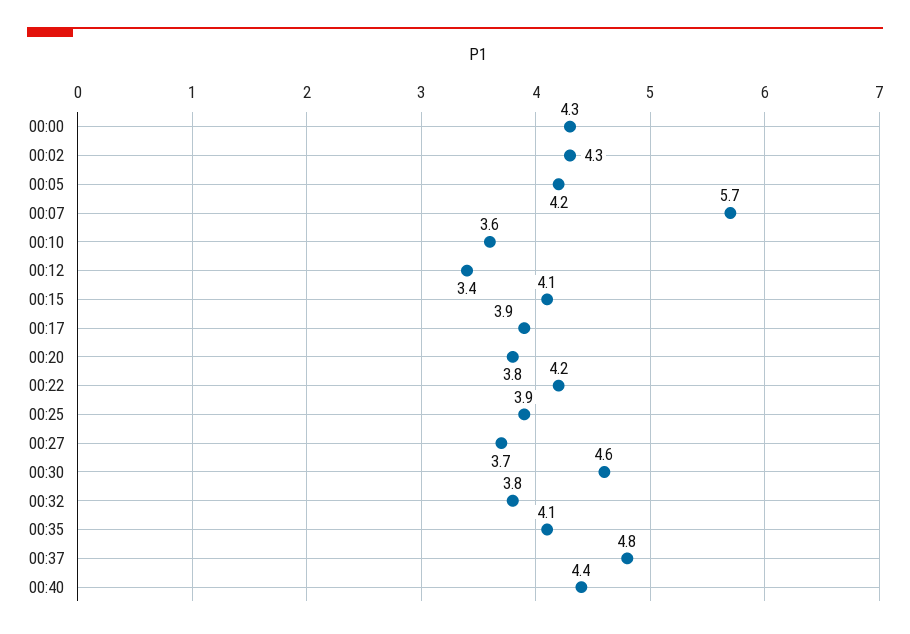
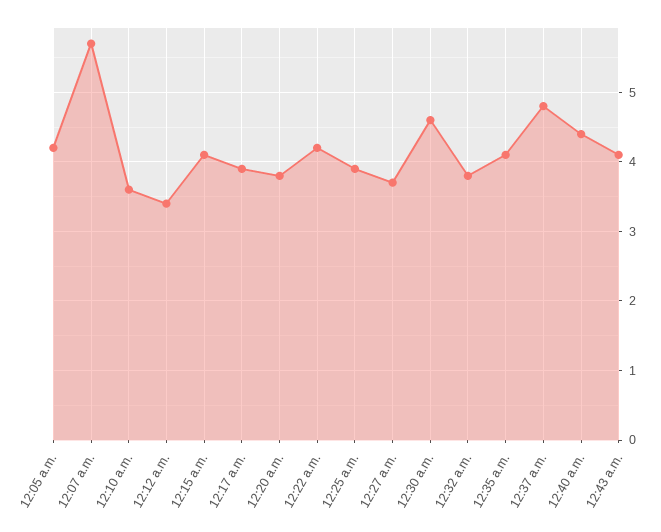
00:00: 4.3 -> none
00:02: 4.3 -> none
12:43 a.m.: none -> 4.1

